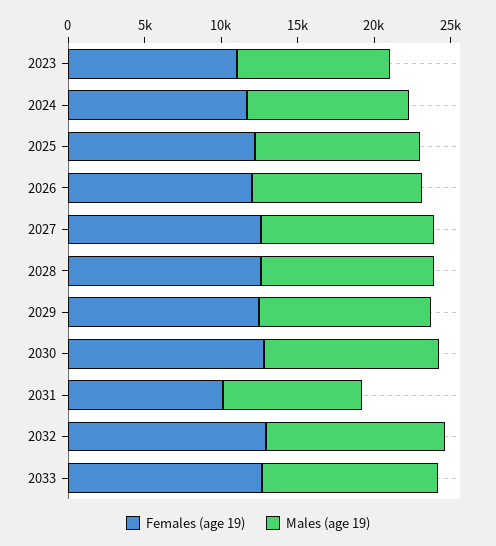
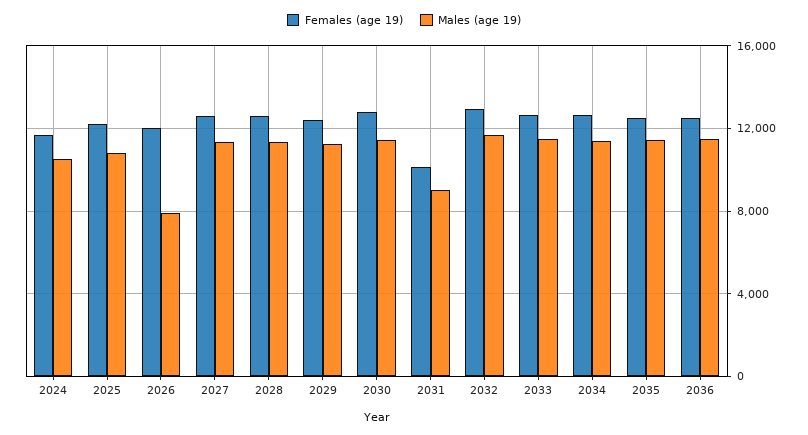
Females (age 19), 2023: 11000 -> none
Males (age 19), 2023: 10000 -> none
Males (age 19), 2026: 11000 -> 8000
Females (age 19), 2034: none -> 12500
Males (age 19), 2034: none -> 11500
Females (age 19), 2035: none -> 12500
Males (age 19), 2035: none -> 11500
Females (age 19), 2036: none -> 12500
Males (age 19), 2036: none -> 11500

